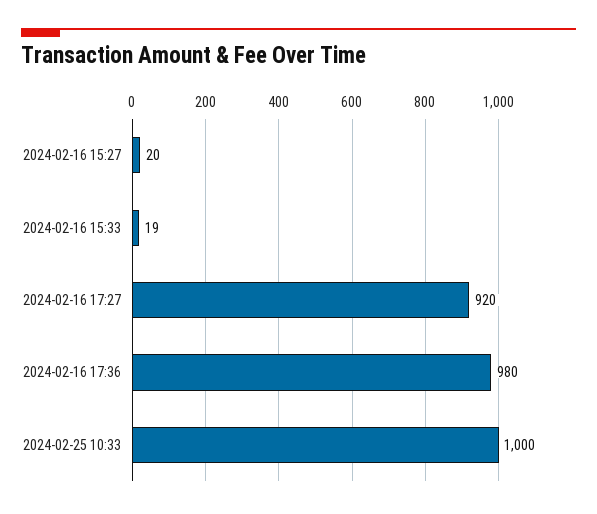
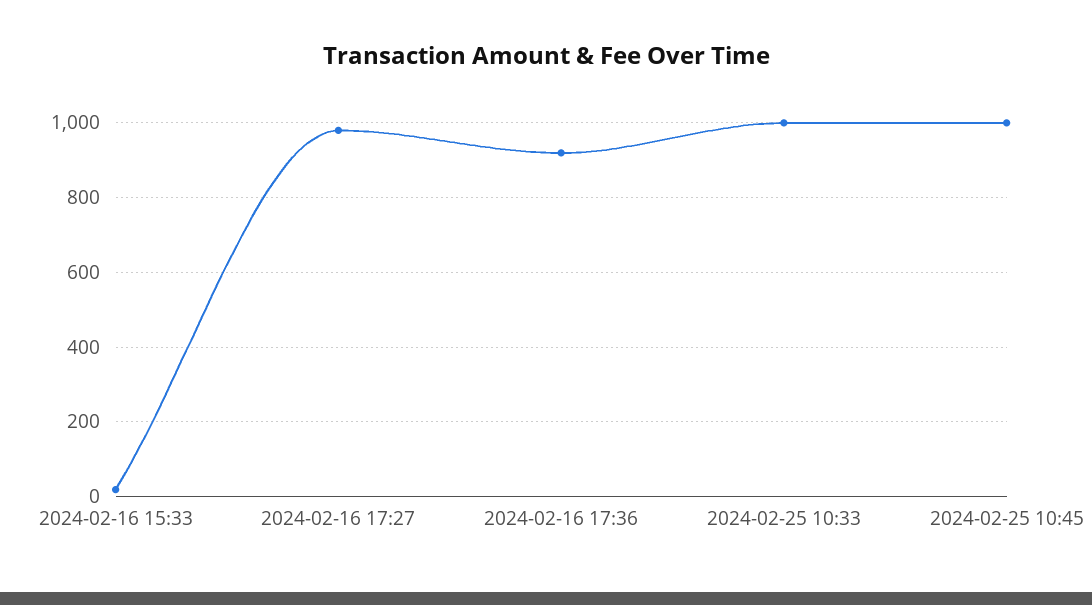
2024-02-16 15:27: 20 -> none
2024-02-16 17:27: 920 -> 980
2024-02-16 17:36: 980 -> 920
2024-02-25 10:45: none -> 1000

